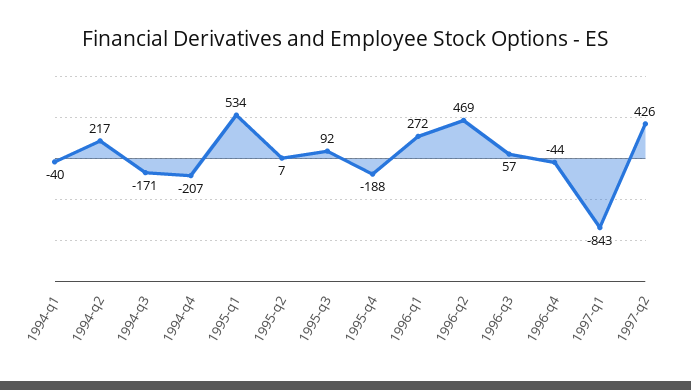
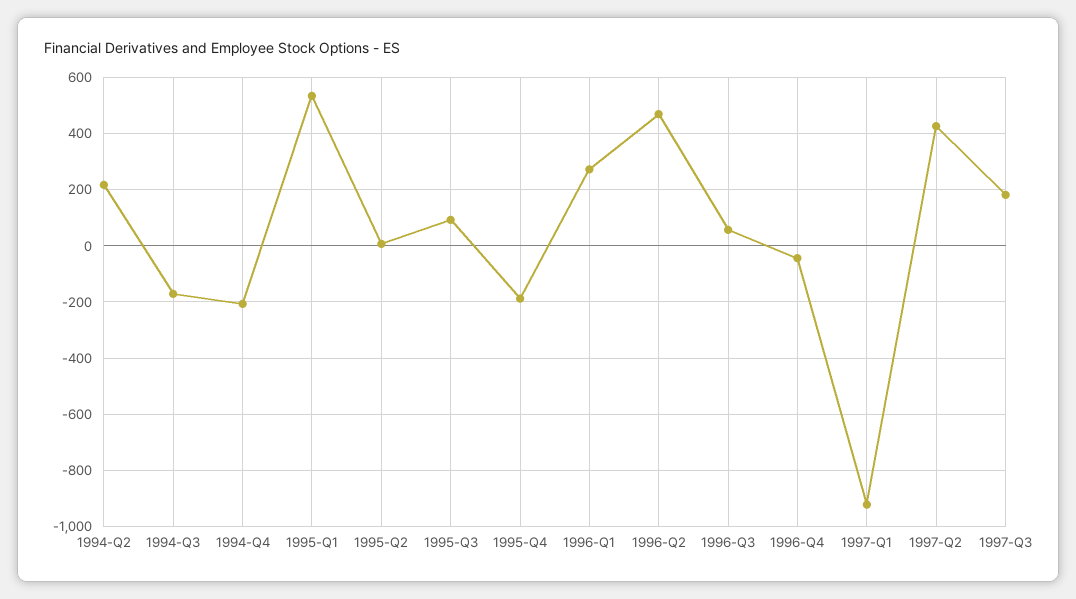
1994-q1: -40 -> none
1997-q1: -843 -> -925
1997-Q3: none -> 175

